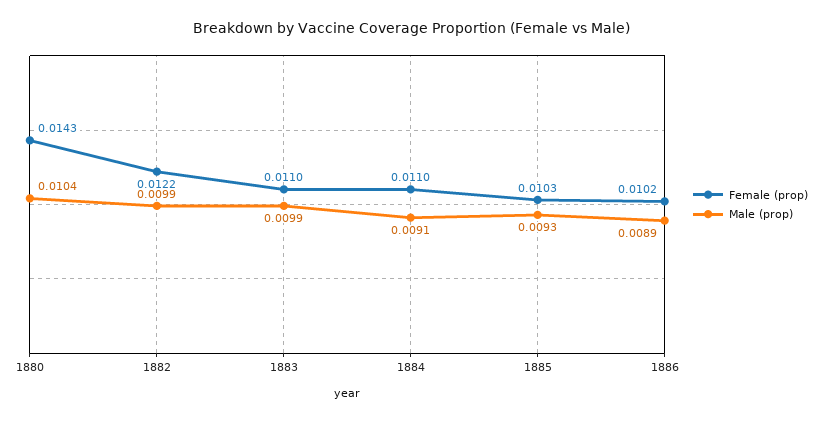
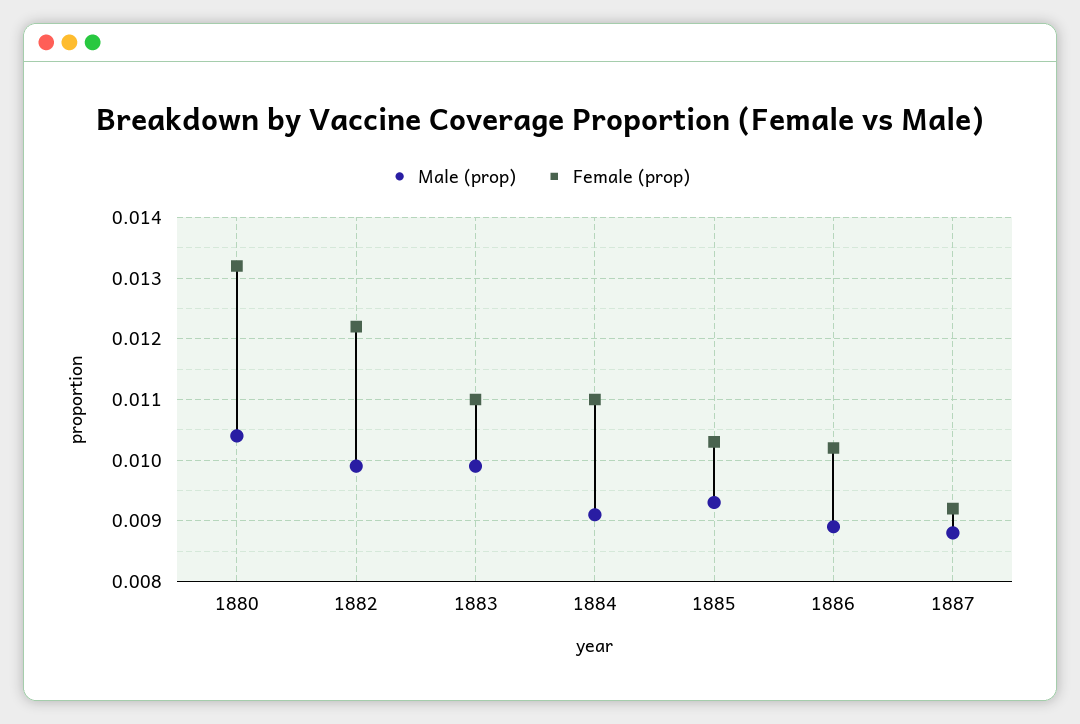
Female (prop), 1880: 0.0143 -> 0.0132
Male (prop), 1887: none -> 0.0088
Female (prop), 1887: none -> 0.0092

